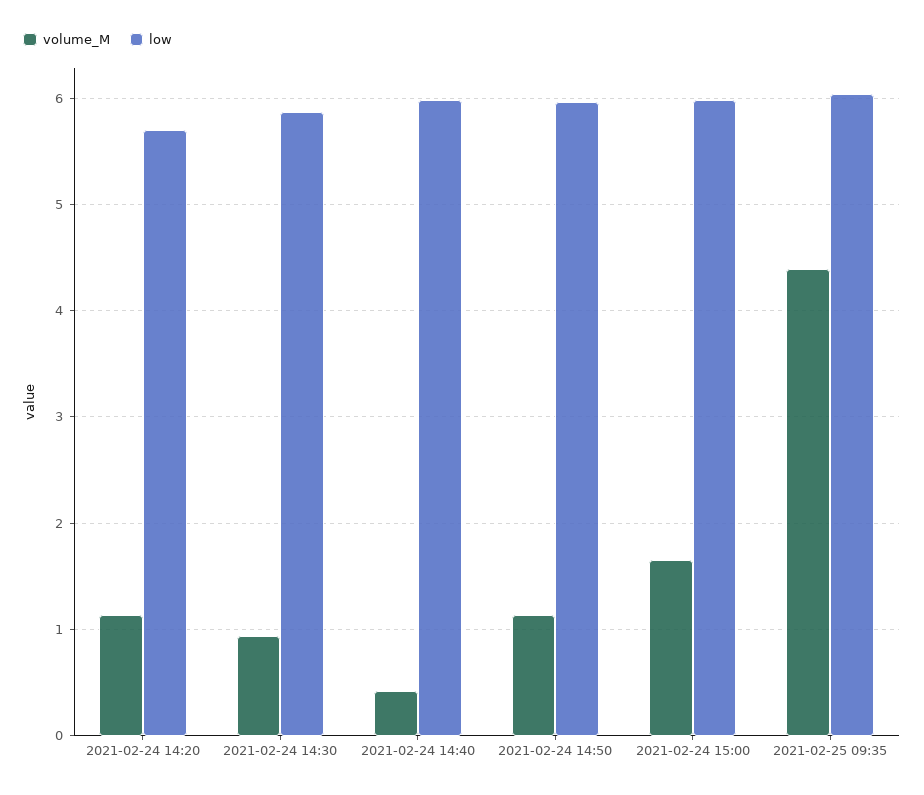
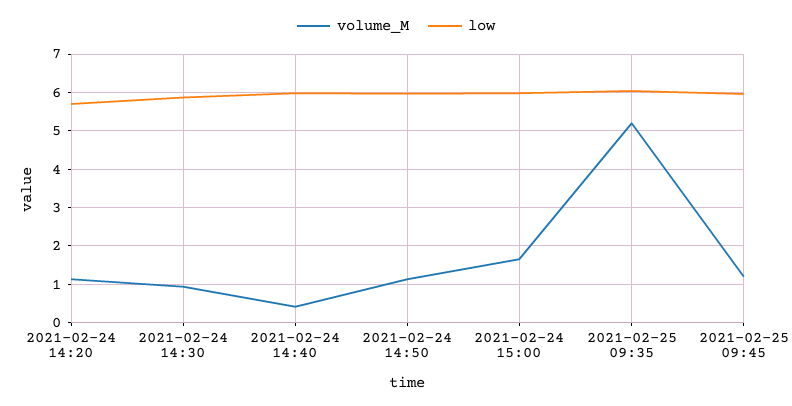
volume_M, 2021-02-25 09:35: 4.4 -> 5.2
volume_M, 2021-02-25 09:45: none -> 1.2
low, 2021-02-25 09:45: none -> 6

